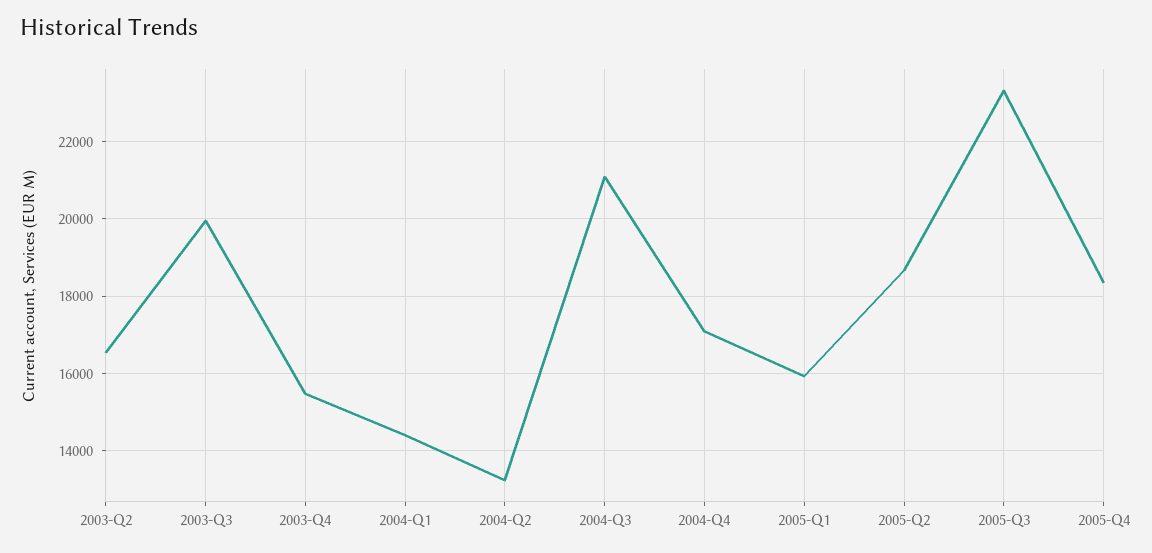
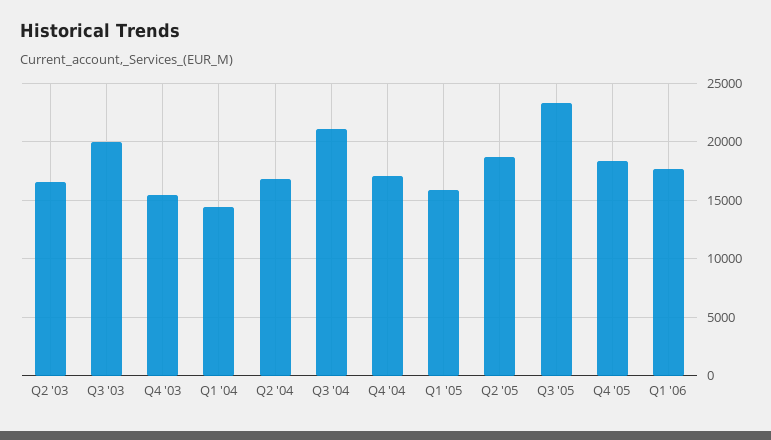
2004-Q2: 13200 -> 17000
Q1 '06: none -> 18000

